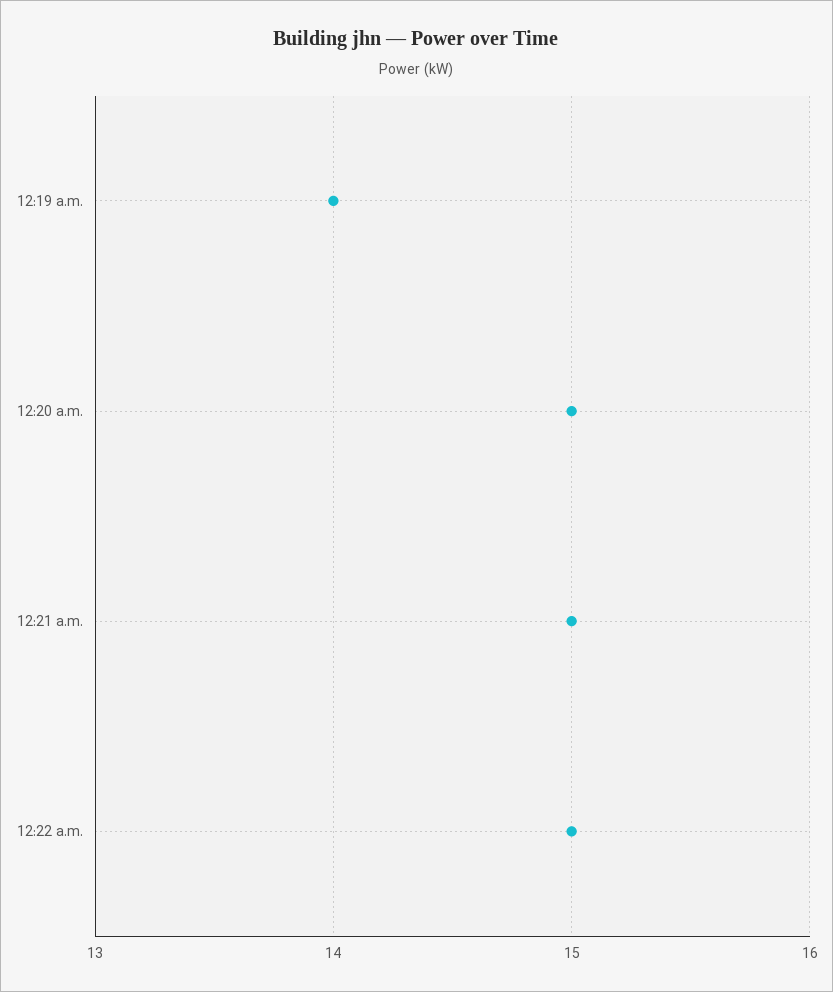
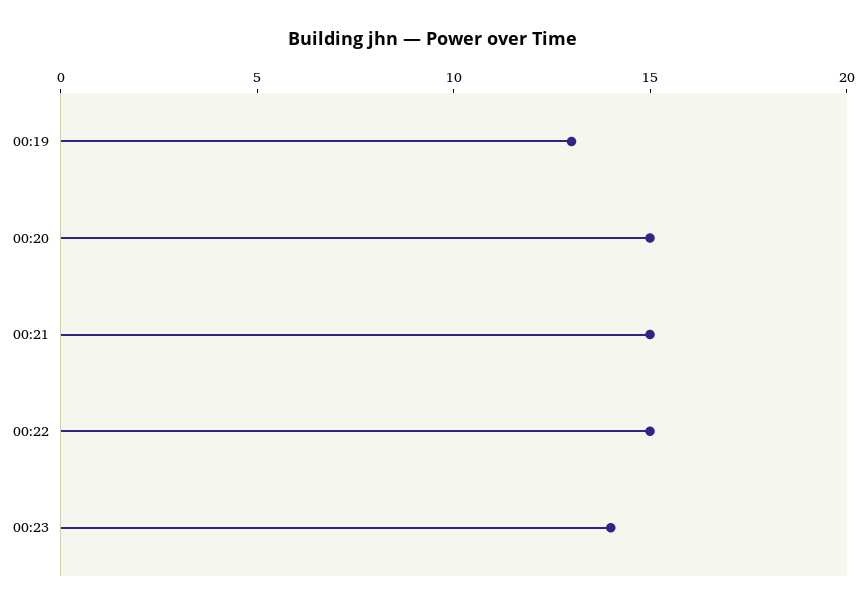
12:19 a.m.: 14 -> 13
00:23: none -> 14

